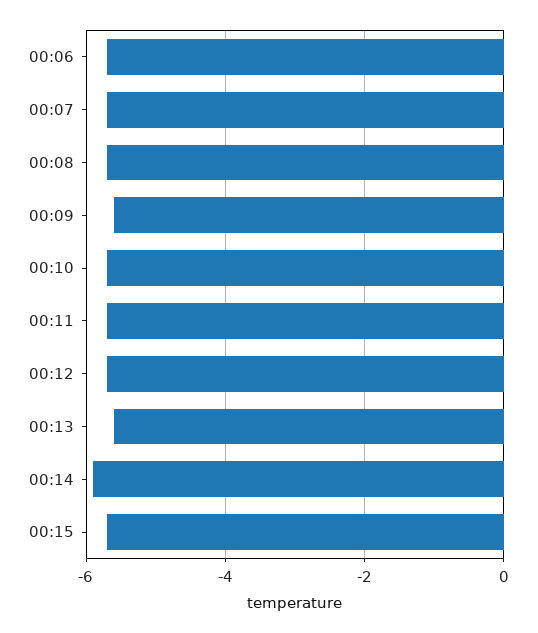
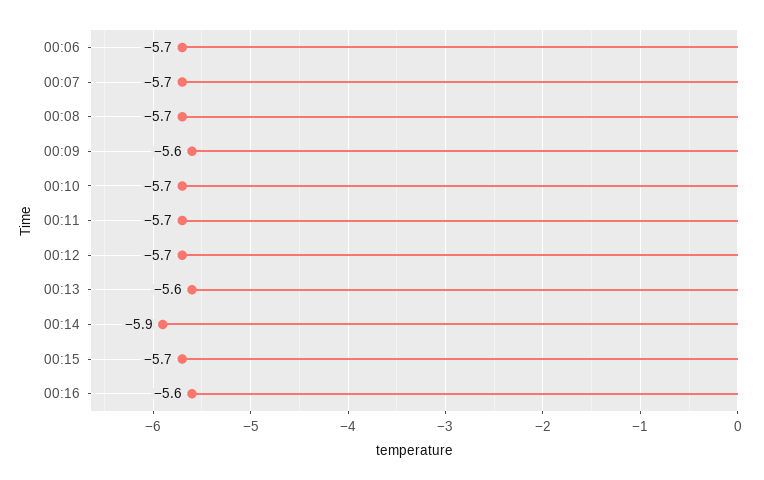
00:16: none -> -5.6

